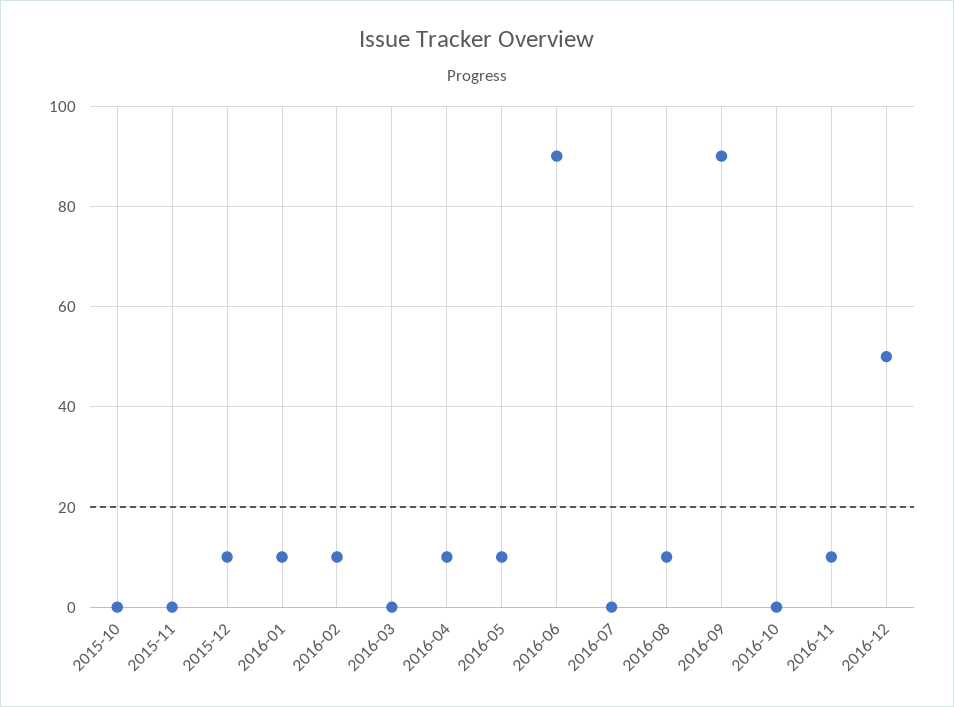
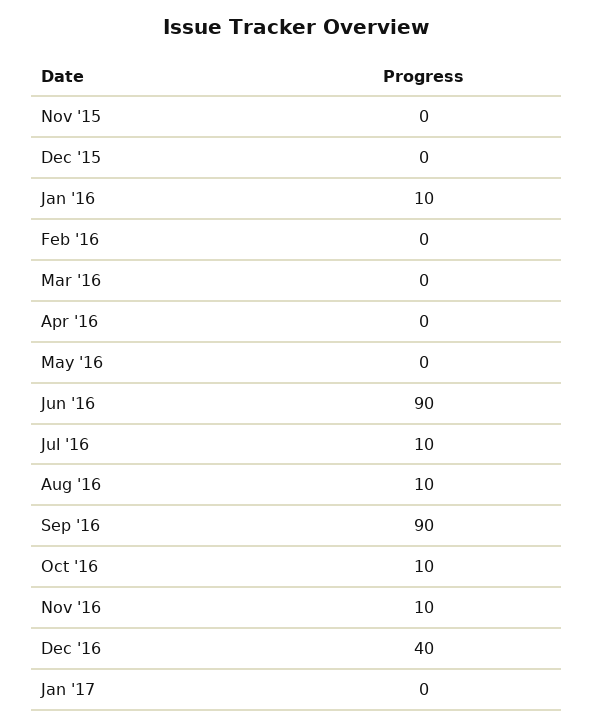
2015-10: 0 -> none
2015-12: 10 -> 0
2016-02: 10 -> 0
2016-04: 10 -> 0
2016-05: 10 -> 0
2016-07: 0 -> 10
2016-10: 0 -> 10
2016-12: 50 -> 40
Jan '17: none -> 0

